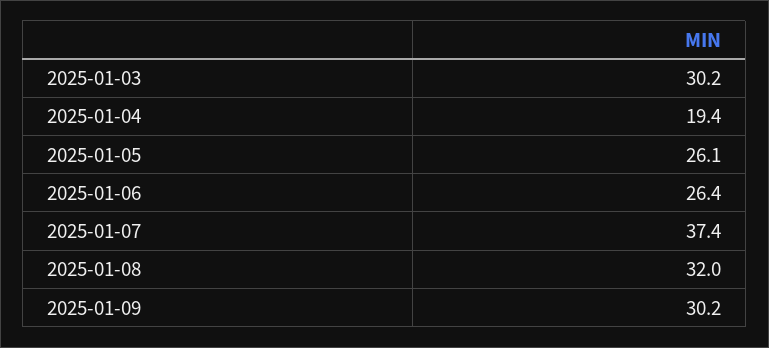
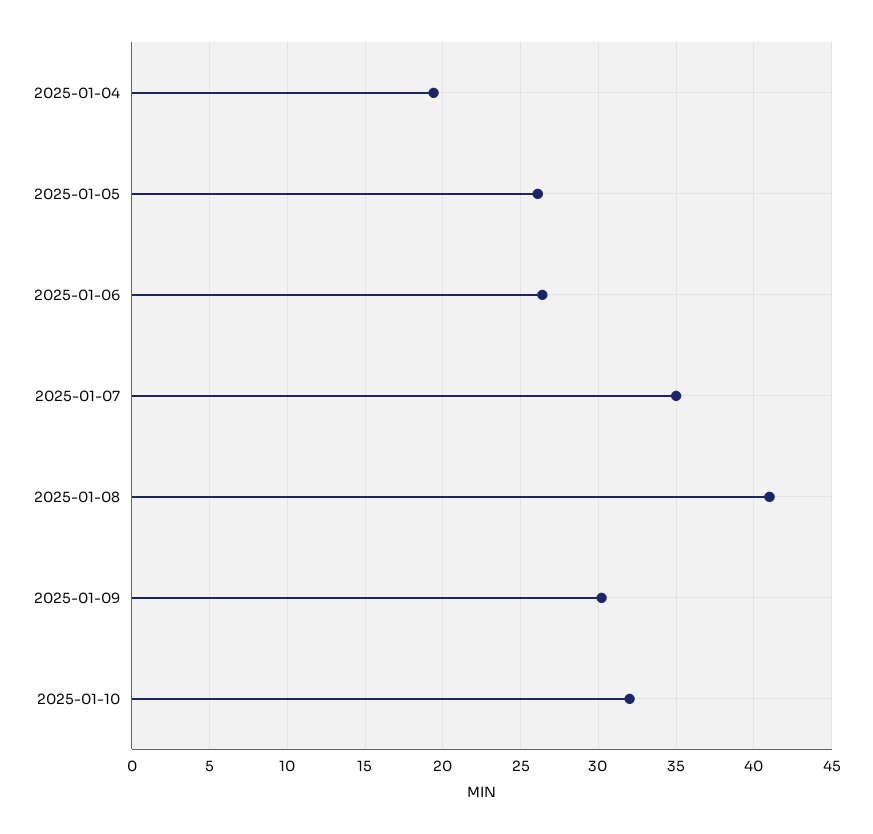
2025-01-03: 30.2 -> none
2025-01-07: 37.4 -> 35
2025-01-08: 32 -> 41
2025-01-10: none -> 32

